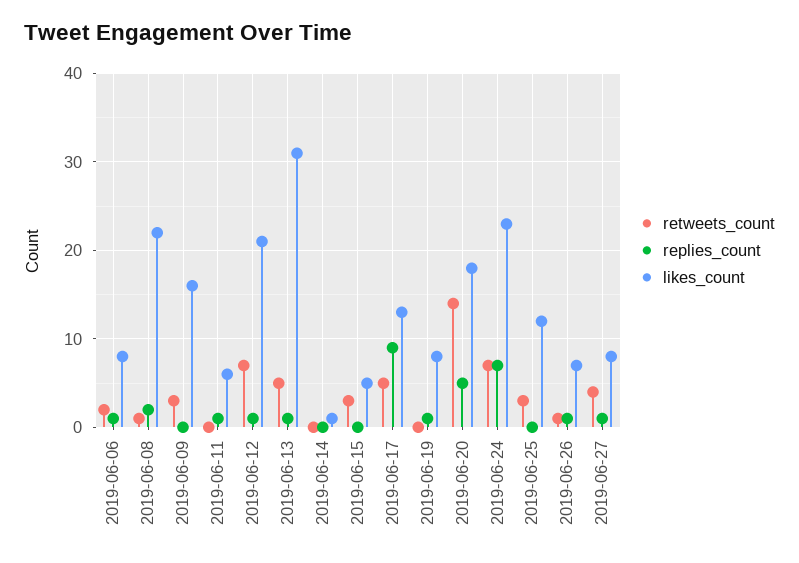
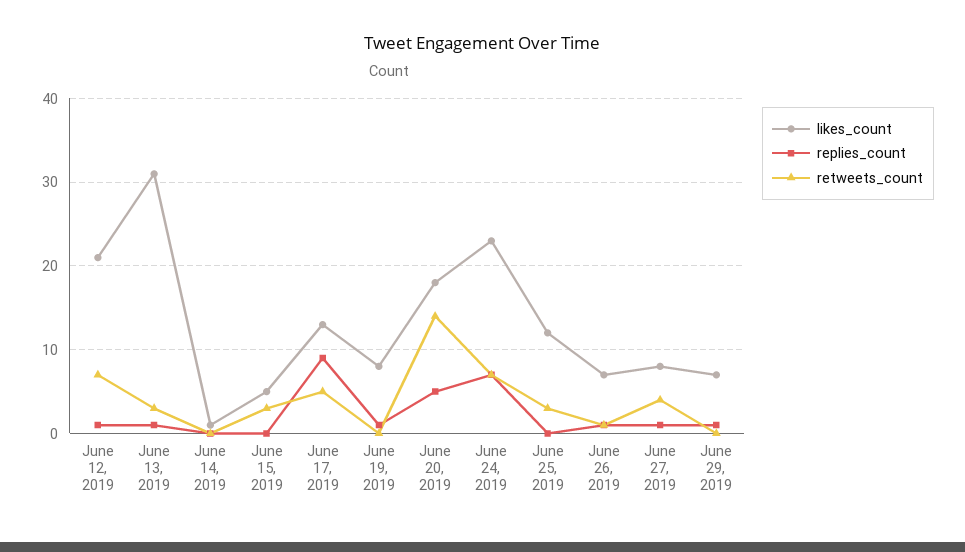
retweets_count, 2019-06-06: 2 -> none
replies_count, 2019-06-06: 1 -> none
likes_count, 2019-06-06: 8 -> none
retweets_count, 2019-06-08: 1 -> none
replies_count, 2019-06-08: 2 -> none
likes_count, 2019-06-08: 22 -> none
retweets_count, 2019-06-09: 3 -> none
replies_count, 2019-06-09: 0 -> none
likes_count, 2019-06-09: 16 -> none
retweets_count, 2019-06-11: 0 -> none
replies_count, 2019-06-11: 1 -> none
likes_count, 2019-06-11: 6 -> none
retweets_count, 2019-06-13: 5 -> 3
likes_count, June 29, 2019: none -> 7
replies_count, June 29, 2019: none -> 1
retweets_count, June 29, 2019: none -> 0

